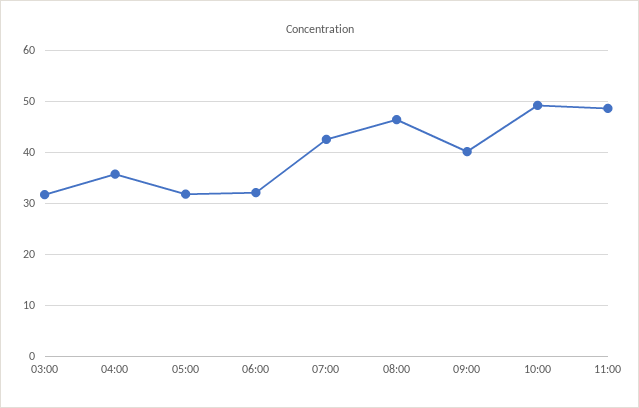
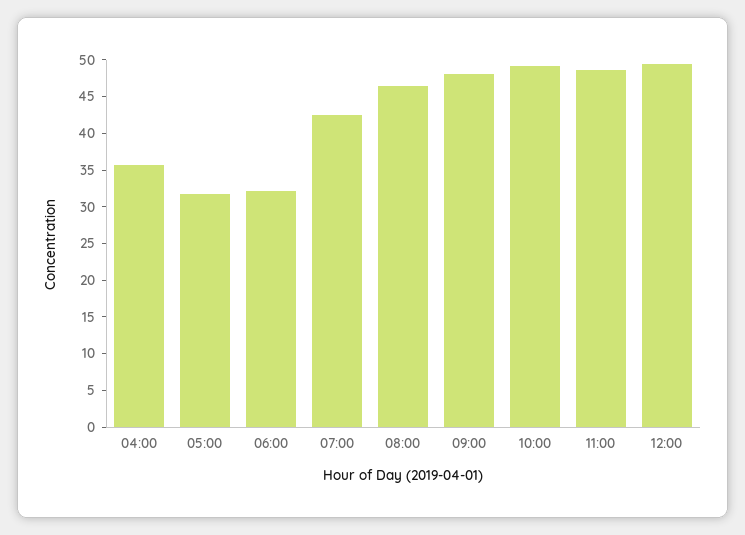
03:00: 32 -> none
09:00: 40 -> 47.5
12:00: none -> 50

